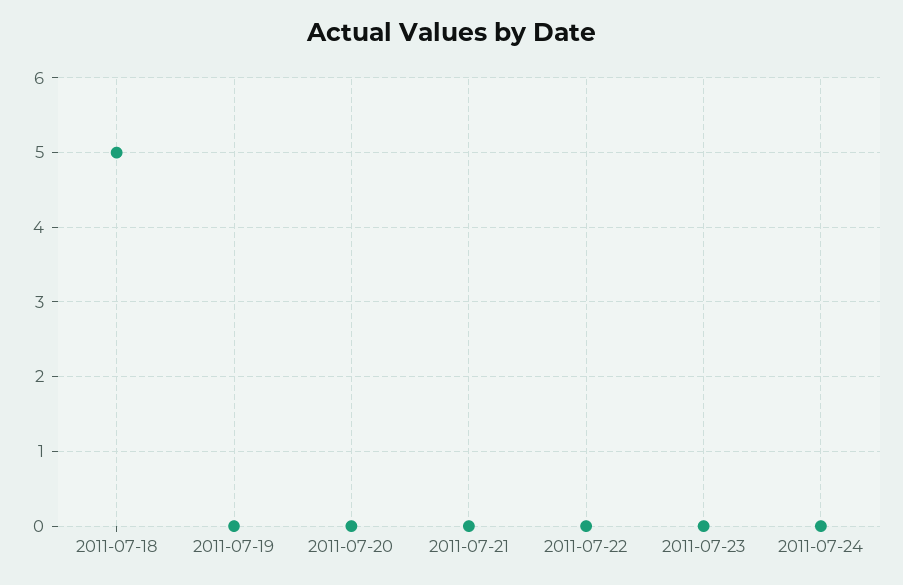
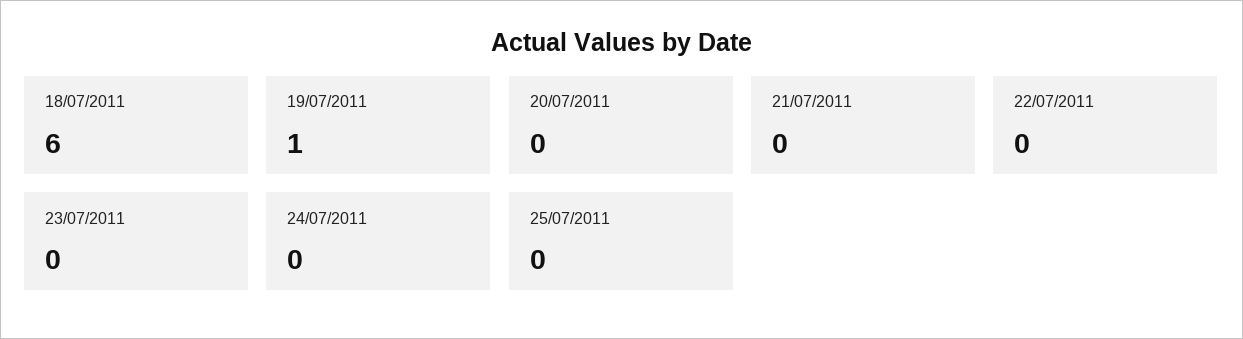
2011-07-18: 5 -> 6
2011-07-19: 0 -> 1
25/07/2011: none -> 0

